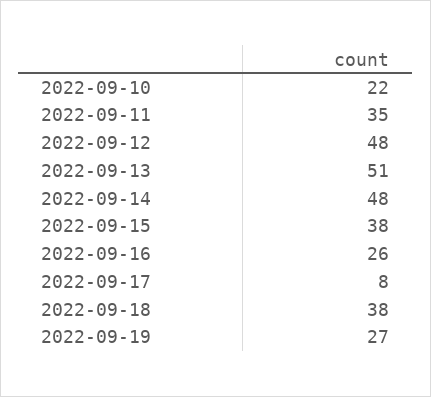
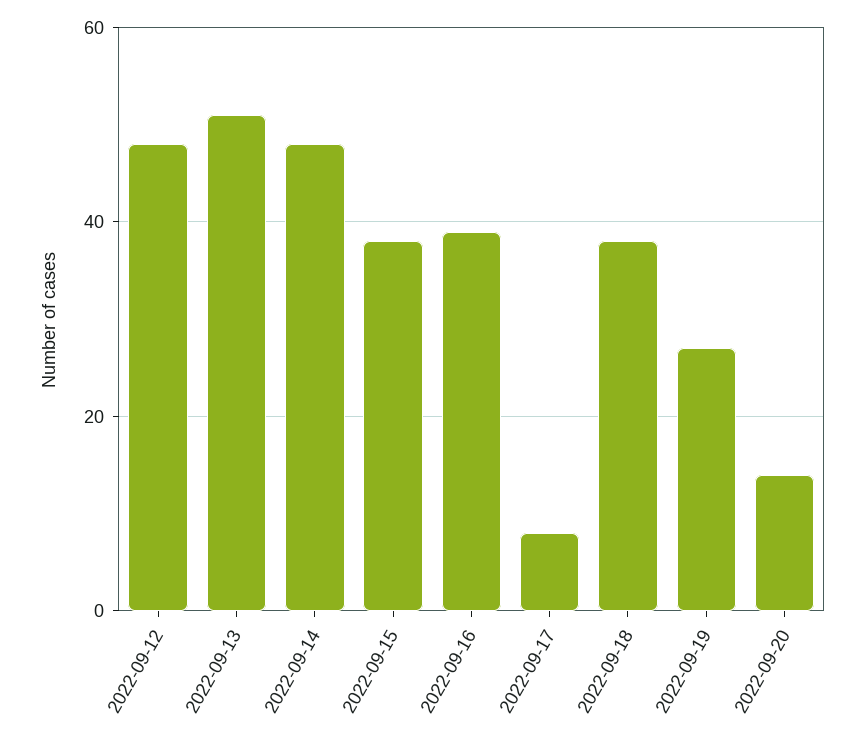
2022-09-10: 22 -> none
2022-09-11: 35 -> none
2022-09-16: 26 -> 40
2022-09-20: none -> 15

